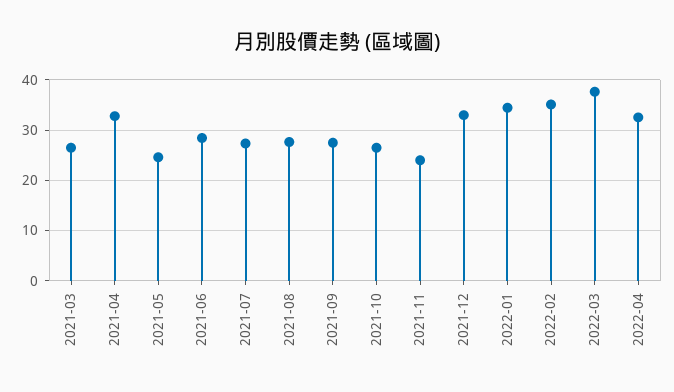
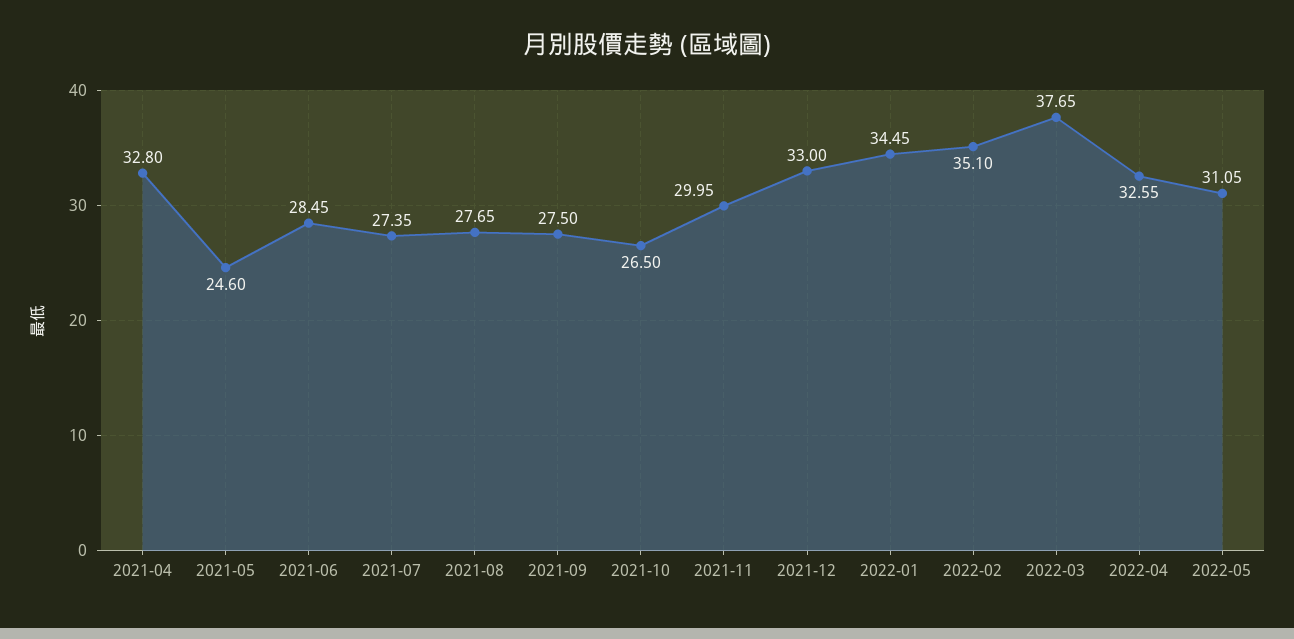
2021-03: 26 -> none
2021-11: 24 -> 29.95
2022-05: none -> 31.05

